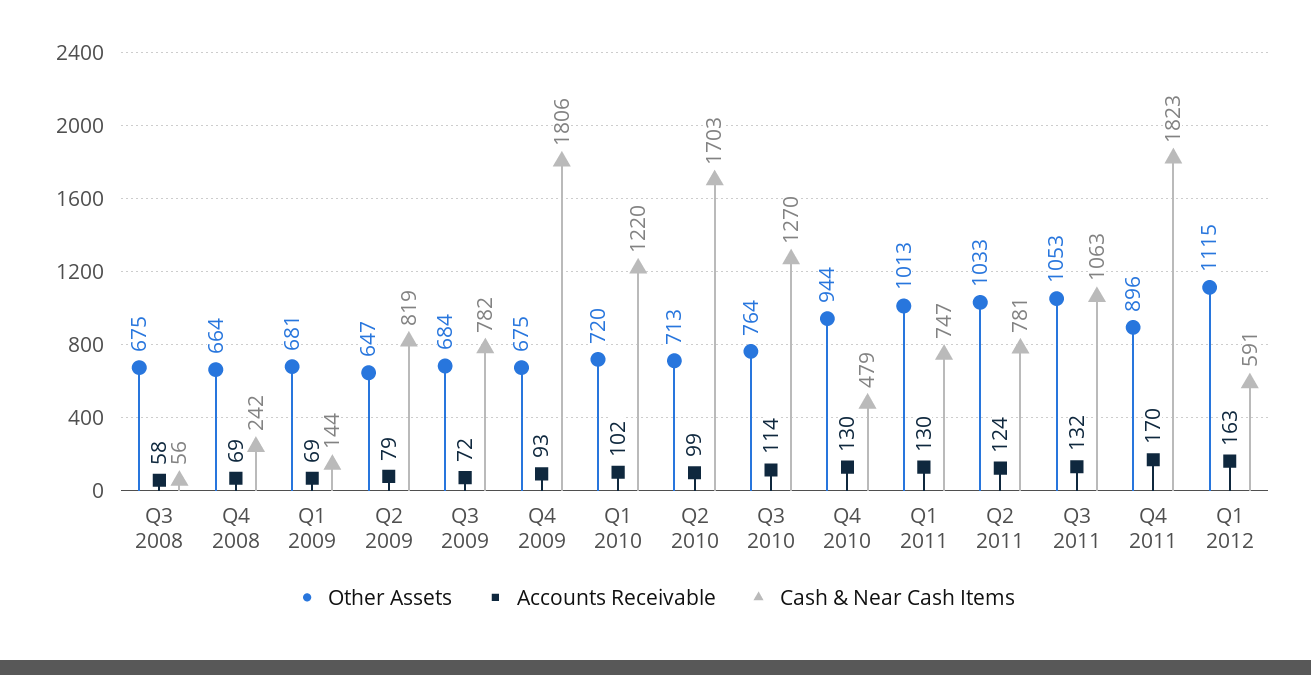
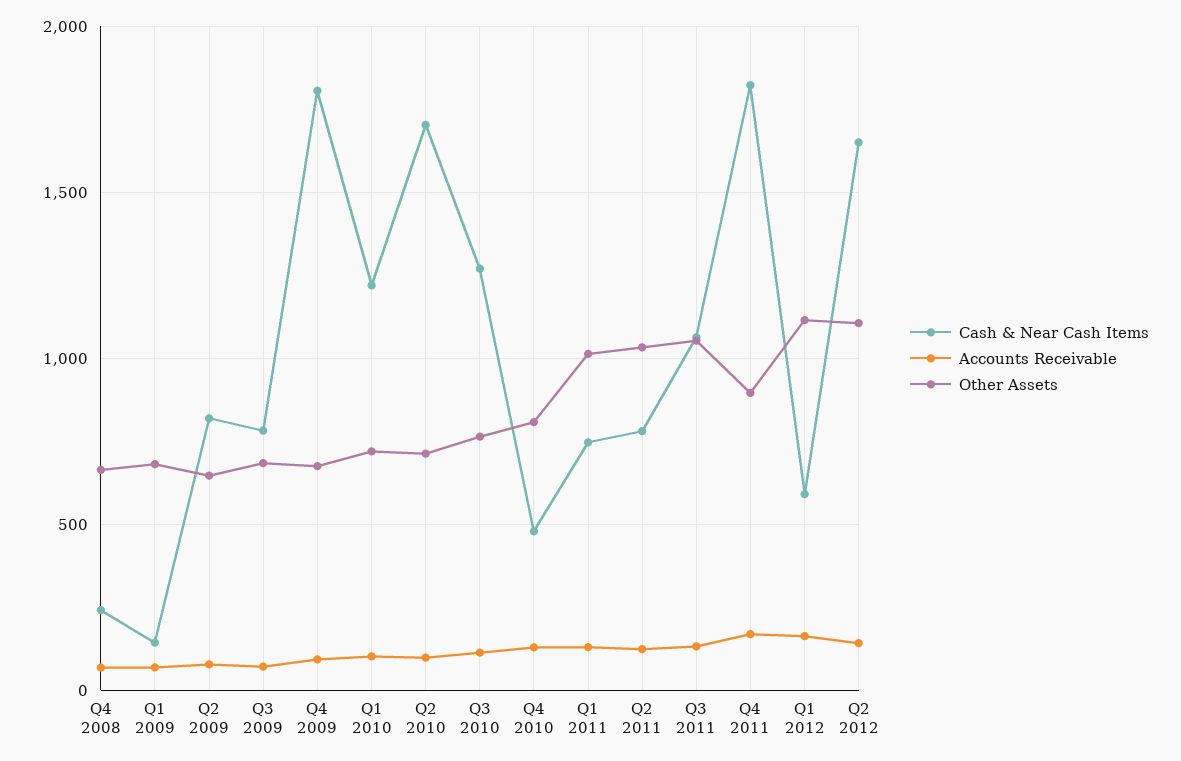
Other Assets, Q3 2008: 675 -> none
Accounts Receivable, Q3 2008: 58 -> none
Cash & Near Cash Items, Q3 2008: 56 -> none
Other Assets, Q4 2010: 944 -> 800
Cash & Near Cash Items, Q2 2012: none -> 1650
Accounts Receivable, Q2 2012: none -> 150
Other Assets, Q2 2012: none -> 1100

